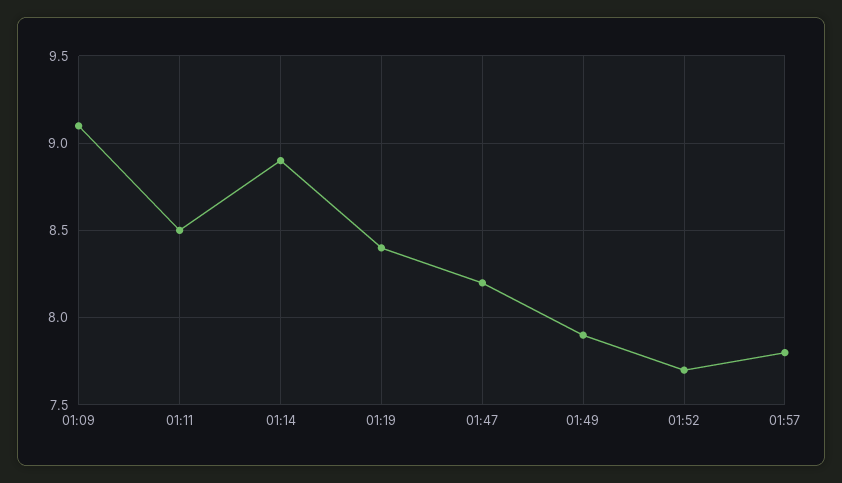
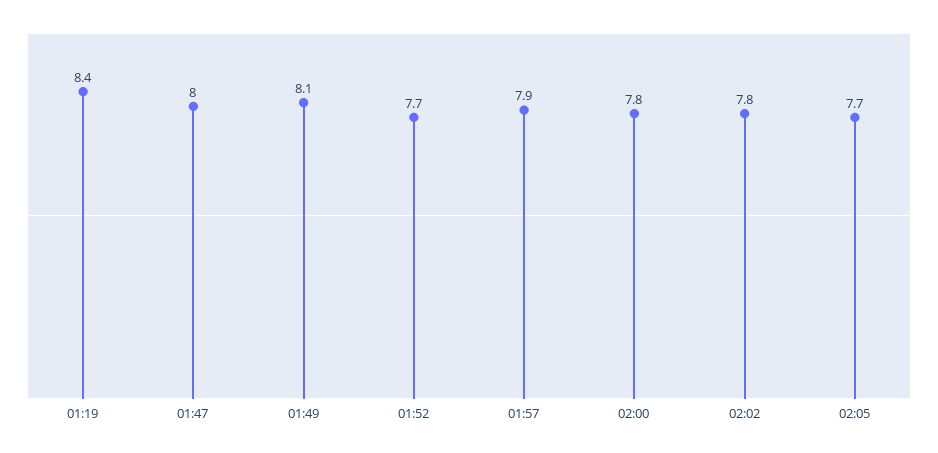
01:09: 9.1 -> none
01:11: 8.5 -> none
01:14: 8.9 -> none
01:47: 8.2 -> 8
01:49: 7.9 -> 8.1
01:57: 7.8 -> 7.9
02:00: none -> 7.8
02:02: none -> 7.8
02:05: none -> 7.7

